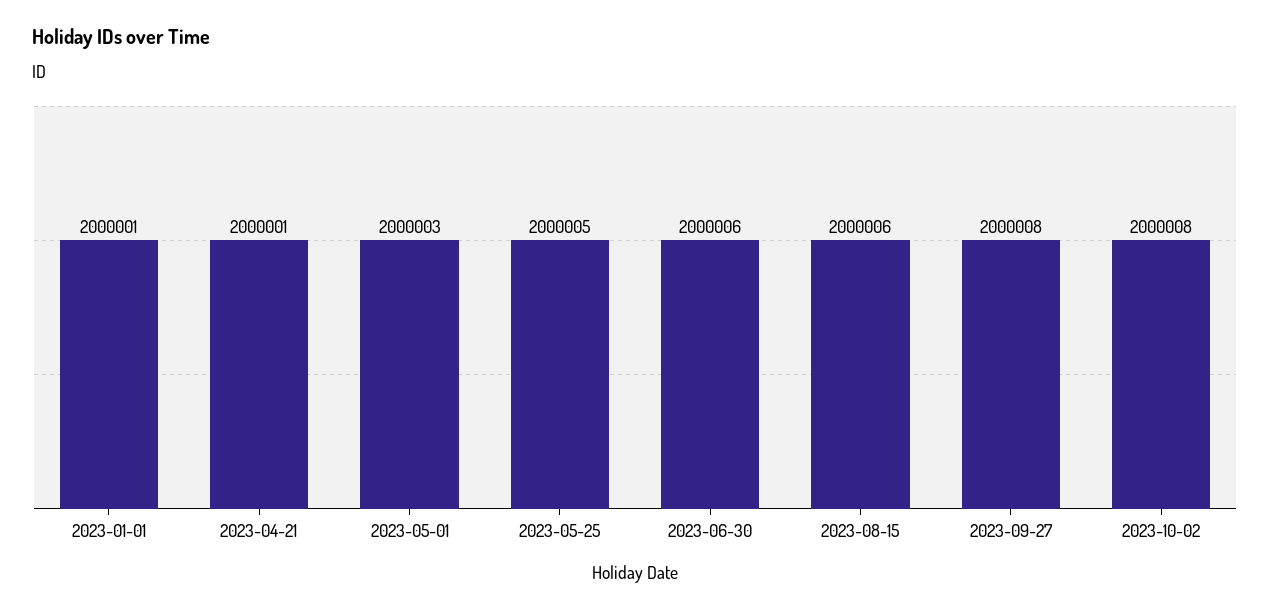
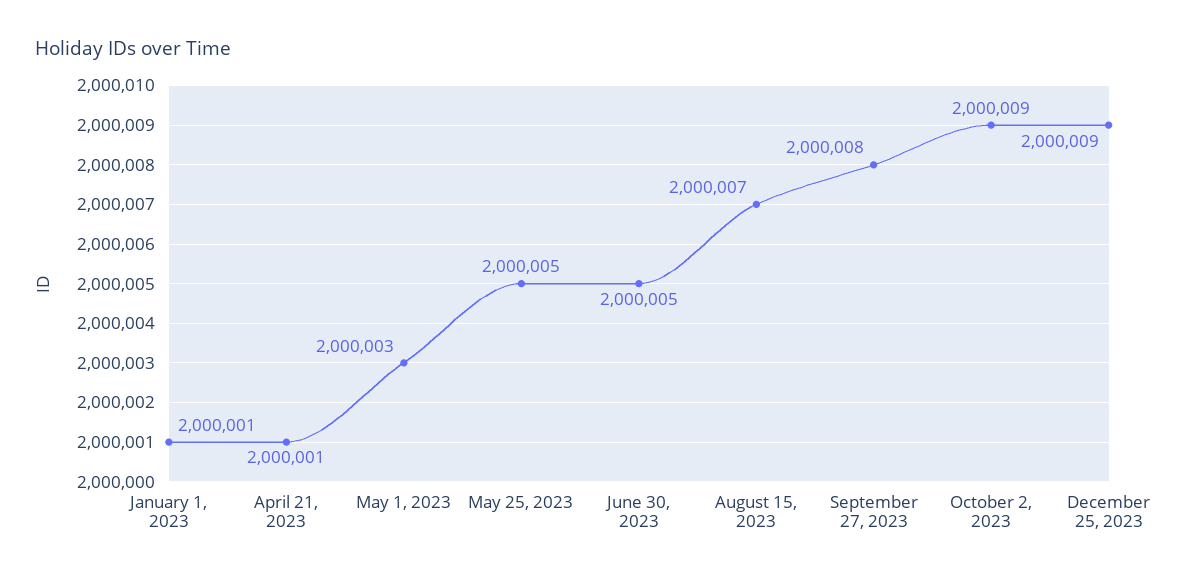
2023-06-30: 2000006 -> 2000005
2023-08-15: 2000006 -> 2000007
2023-10-02: 2000008 -> 2000009
December 25, 2023: none -> 2000009

